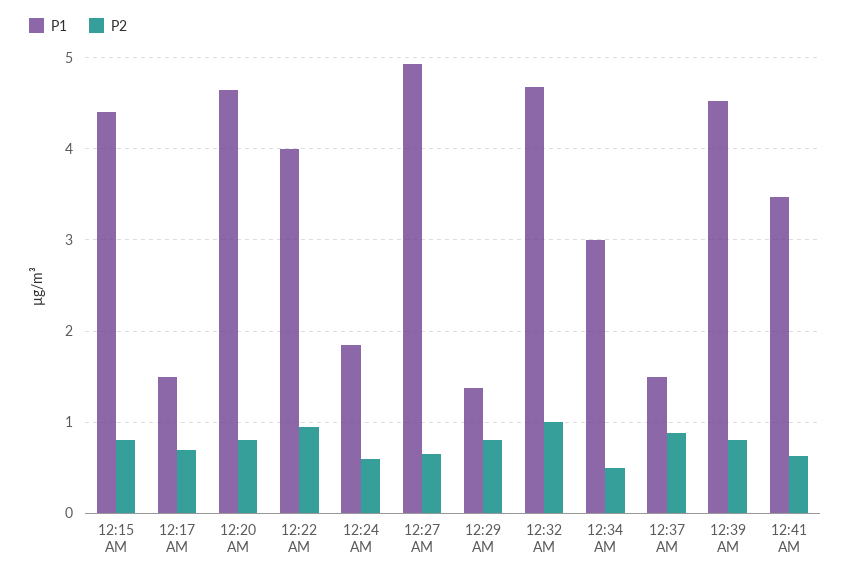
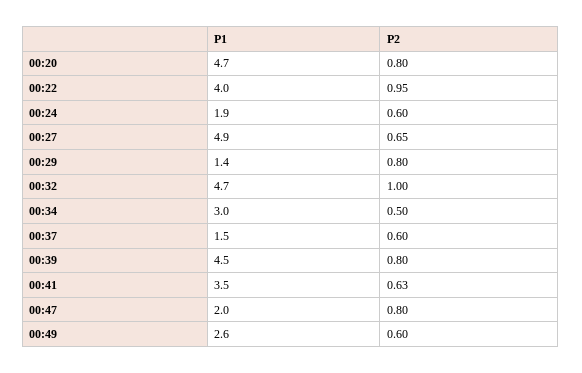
P1, 12:15 AM: 4.4 -> none
P2, 12:15 AM: 0.8 -> none
P1, 12:17 AM: 1.5 -> none
P2, 12:17 AM: 0.7 -> none
P2, 12:37 AM: 0.9 -> 0.6
P1, 00:47: none -> 2
P2, 00:47: none -> 0.8
P1, 00:49: none -> 2.6
P2, 00:49: none -> 0.6

